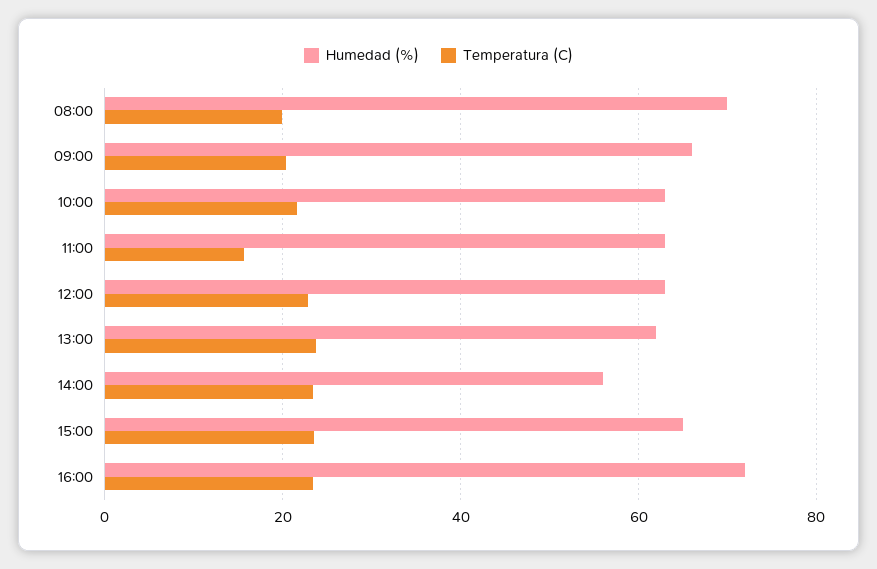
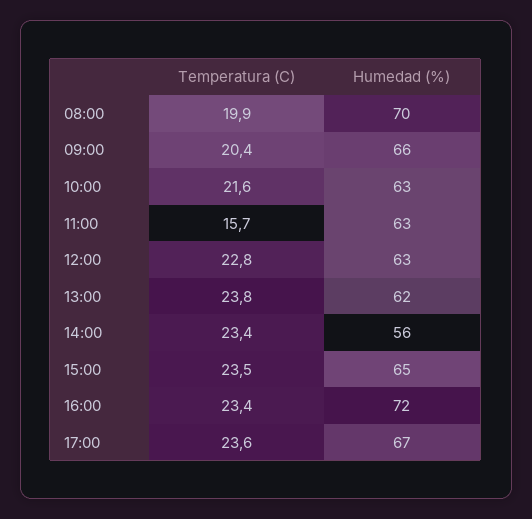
Temperatura (C), 17:00: none -> 23.6
Humedad (%), 17:00: none -> 67

